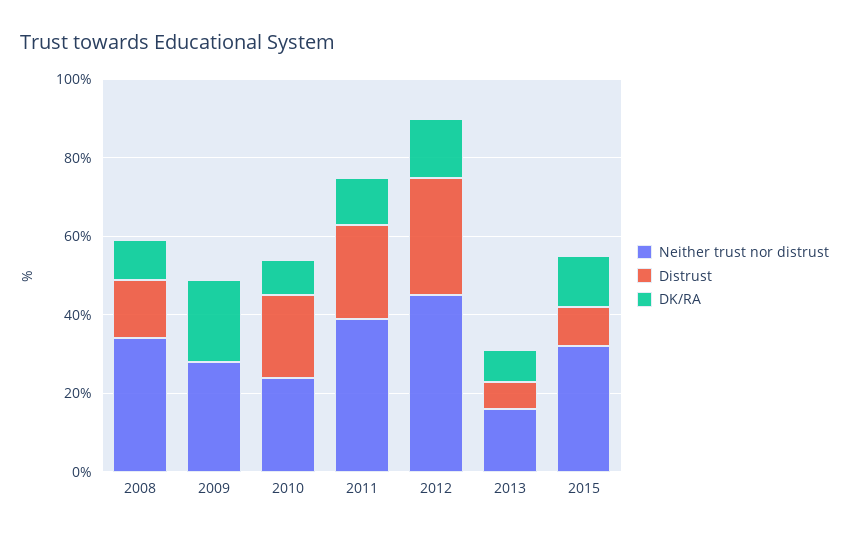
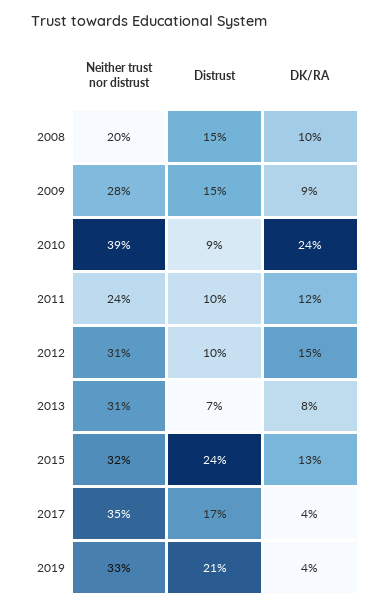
Neither trust nor distrust, 2008: 35 -> 20
Distrust, 2009: 0 -> 15
DK/RA, 2009: 20 -> 9
Neither trust nor distrust, 2010: 25 -> 39
Distrust, 2010: 20 -> 9
DK/RA, 2010: 10 -> 24
Neither trust nor distrust, 2011: 40 -> 24
Distrust, 2011: 25 -> 10
Neither trust nor distrust, 2012: 45 -> 31
Distrust, 2012: 30 -> 10
Neither trust nor distrust, 2013: 15 -> 31
Distrust, 2015: 10 -> 24
Neither trust nor distrust, 2017: none -> 35
Distrust, 2017: none -> 17
DK/RA, 2017: none -> 4
Neither trust nor distrust, 2019: none -> 33
Distrust, 2019: none -> 21
DK/RA, 2019: none -> 4

